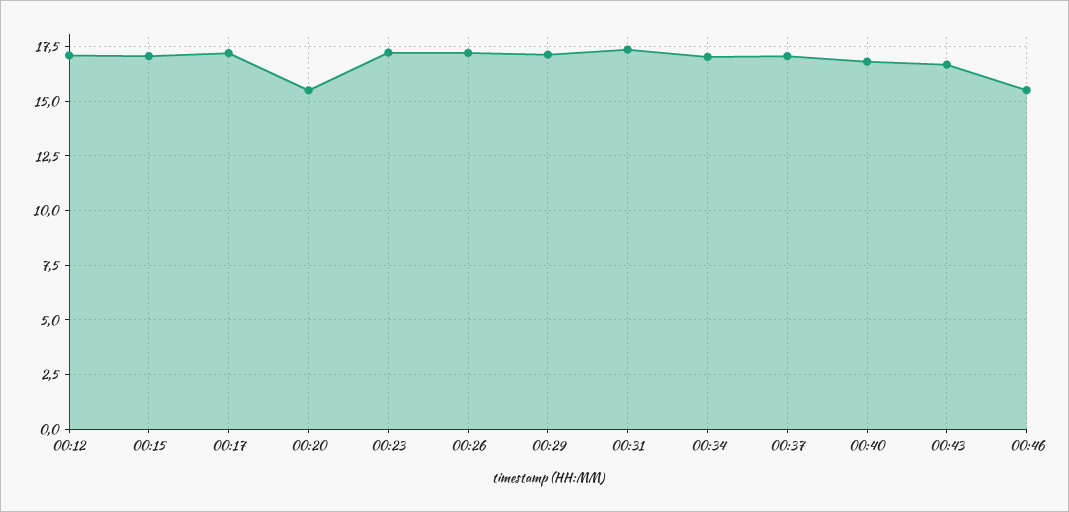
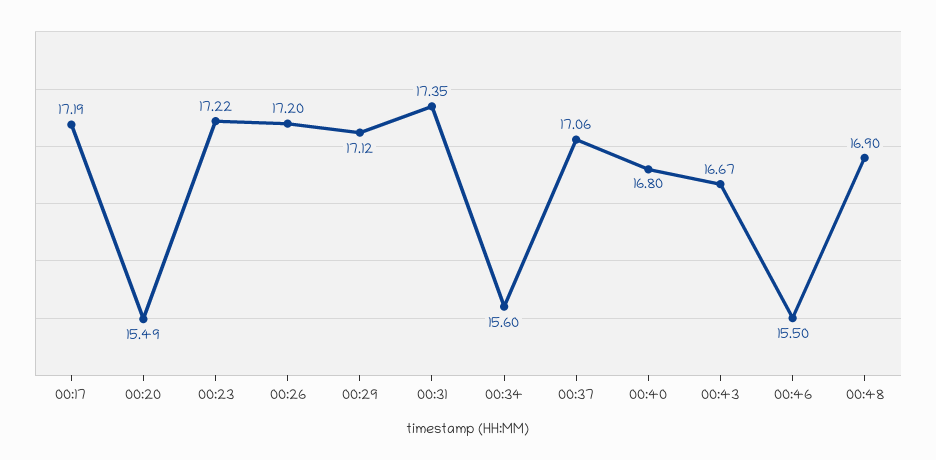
00:12: 17 -> none
00:15: 17 -> none
00:34: 17 -> 15.6
00:48: none -> 16.9

